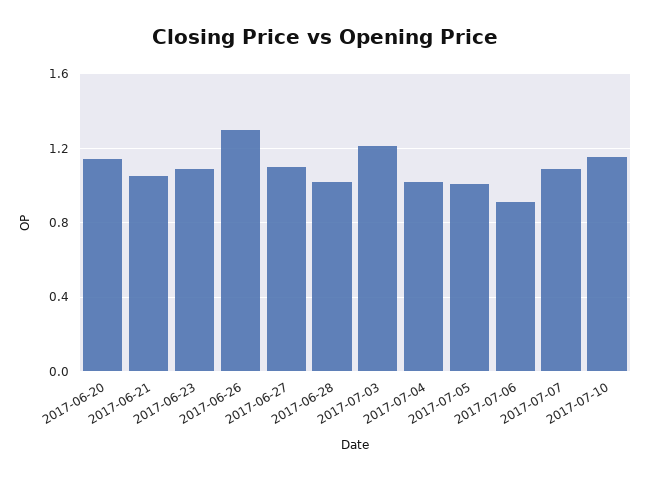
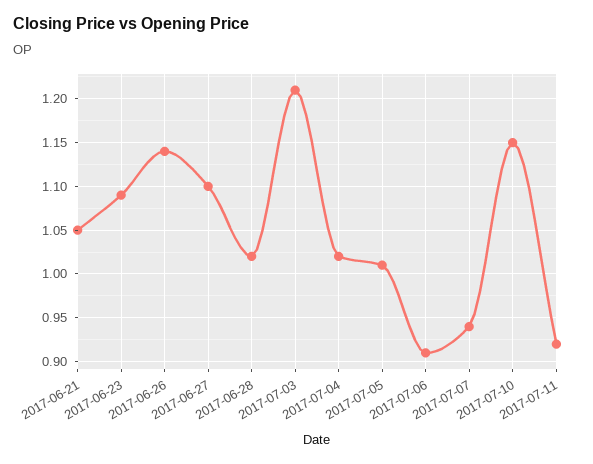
2017-06-20: 1.15 -> none
2017-06-26: 1.3 -> 1.14
2017-07-07: 1.1 -> 0.94
2017-07-11: none -> 0.92

